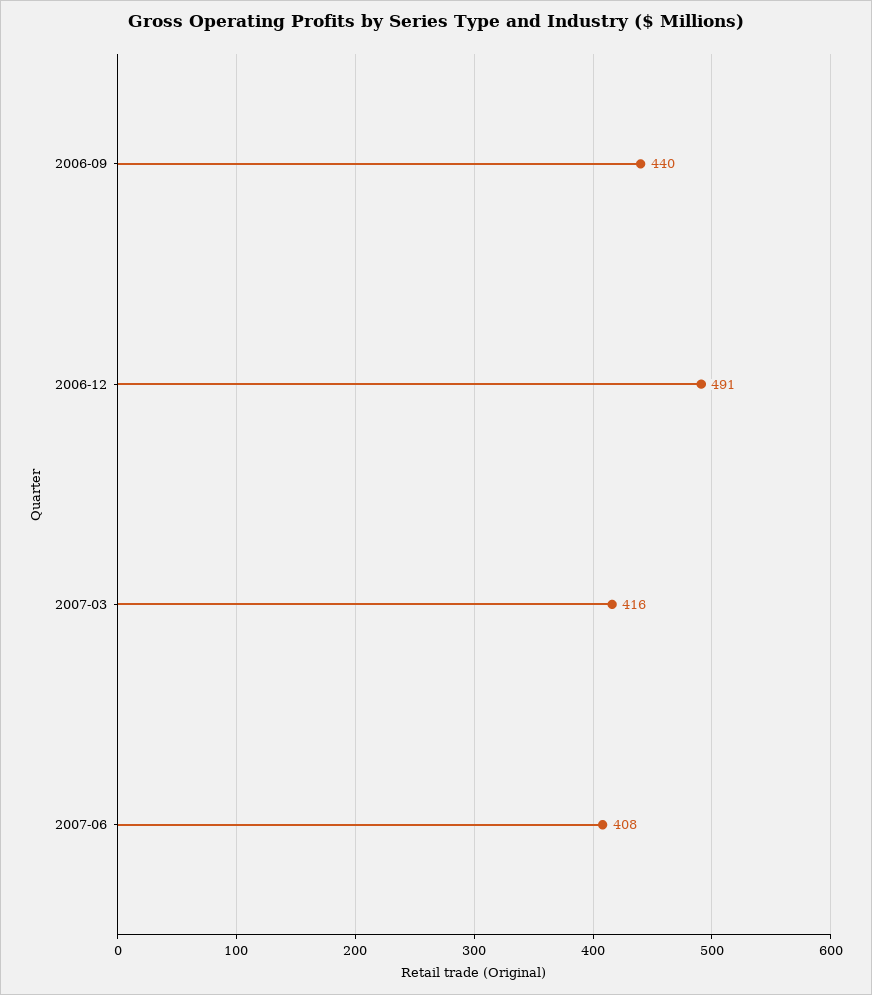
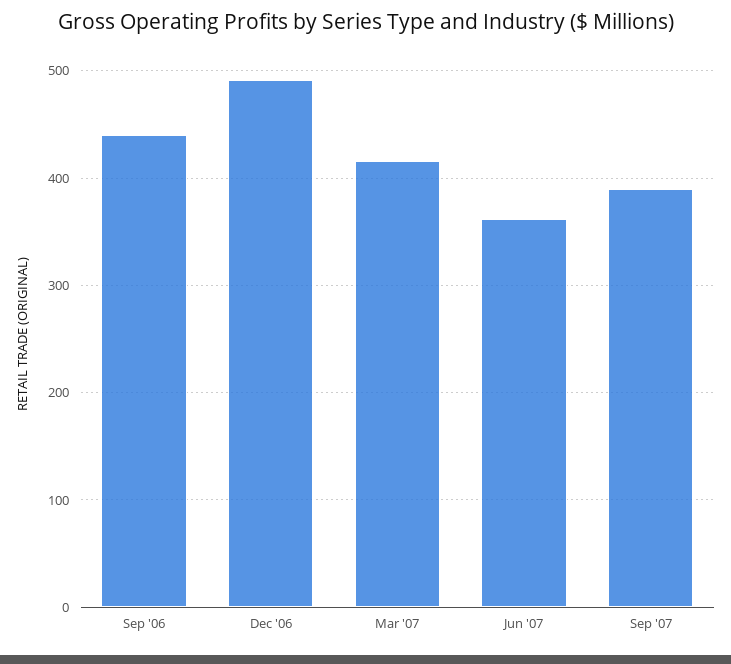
2007-06: 408 -> 360
Sep '07: none -> 390

